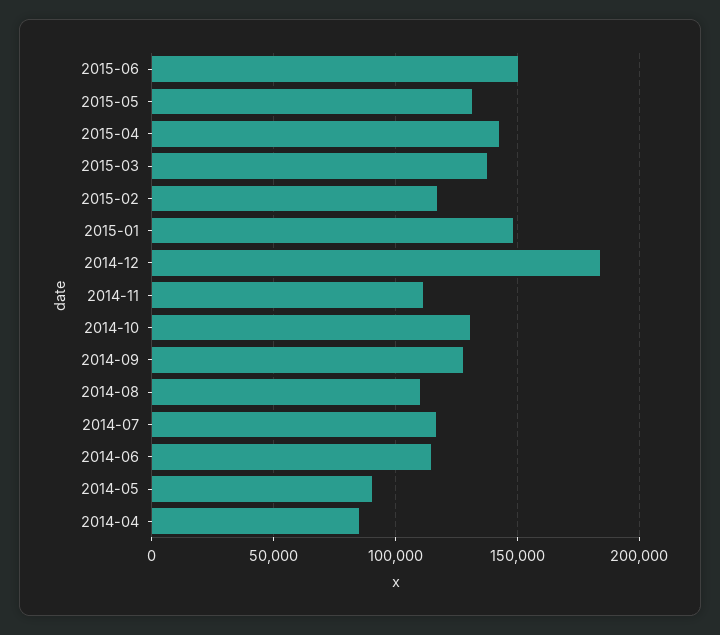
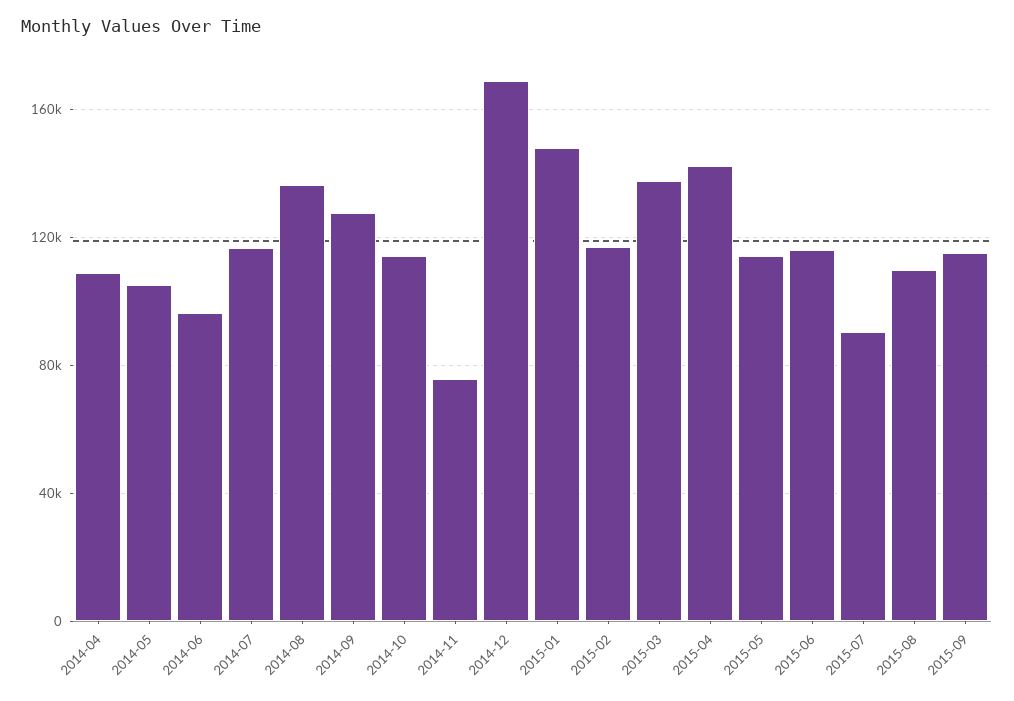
2015-06: 150000 -> 115000
2015-05: 130000 -> 115000
2014-12: 185000 -> 170000
2014-11: 110000 -> 75000
2014-10: 130000 -> 115000
2014-08: 110000 -> 135000
2014-06: 115000 -> 95000
2014-05: 90000 -> 105000
2014-04: 85000 -> 110000
2015-07: none -> 90000
2015-08: none -> 110000
2015-09: none -> 115000

